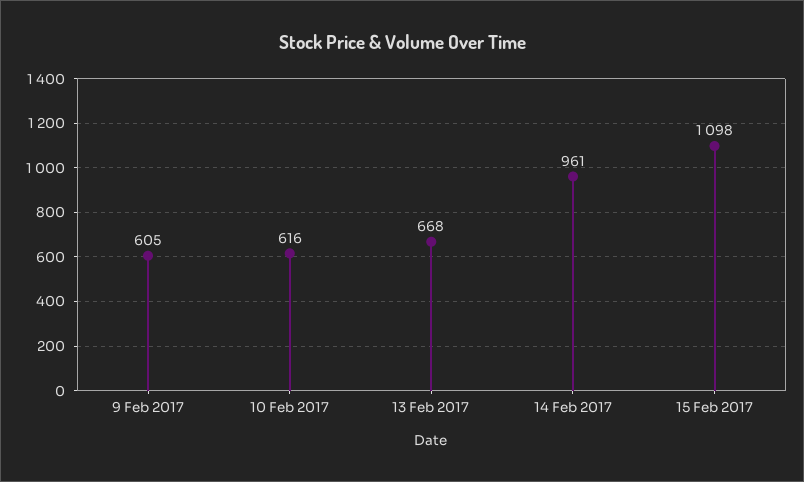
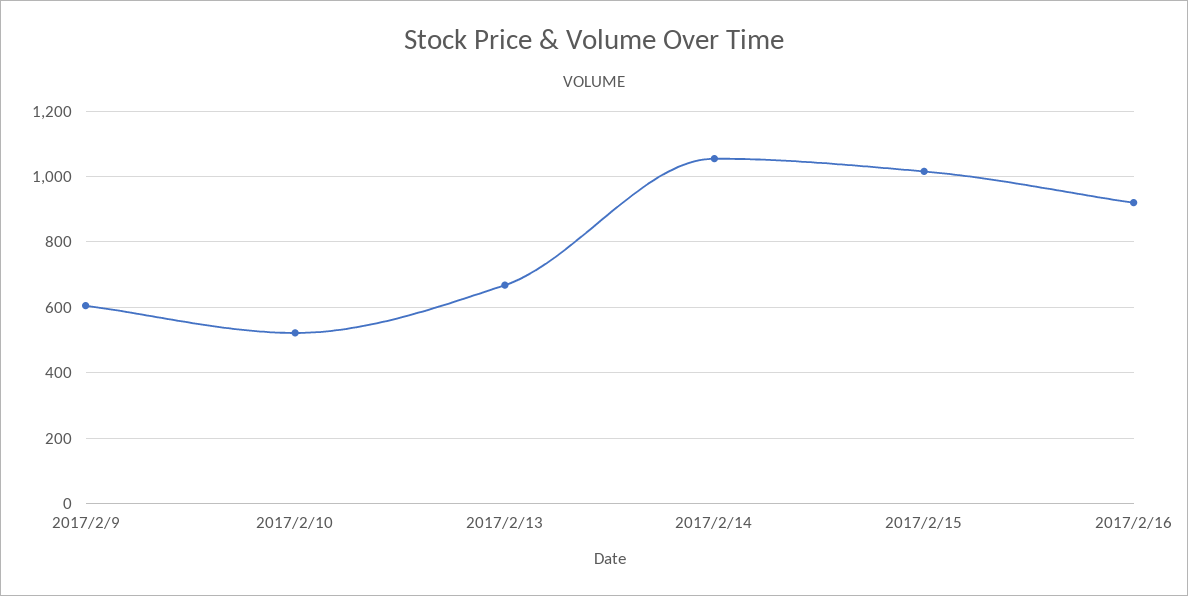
10 Feb 2017: 616 -> 520
14 Feb 2017: 961 -> 1060
15 Feb 2017: 1098 -> 1020
2017/2/16: none -> 920

